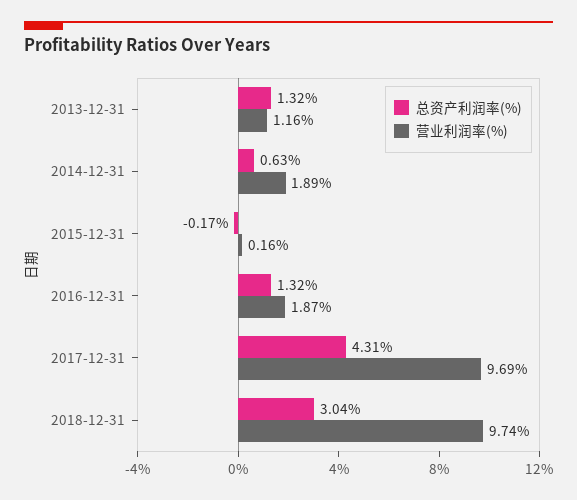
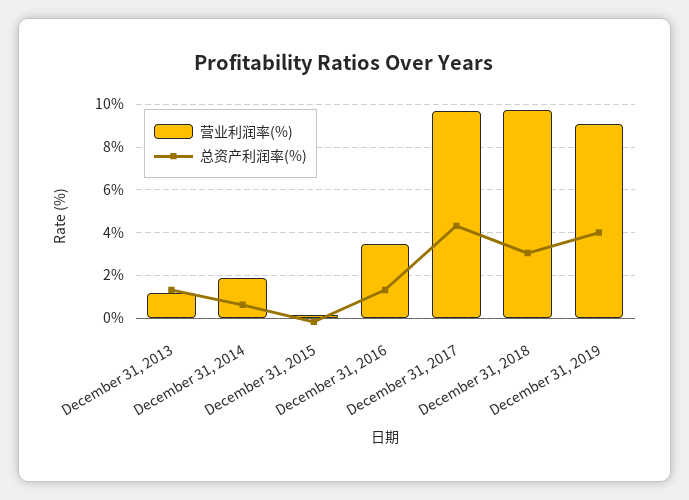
营业利润率(%), 2016-12-31: 1.87 -> 3.5
营业利润率(%), December 31, 2019: none -> 9
总资产利润率(%), December 31, 2019: none -> 4

